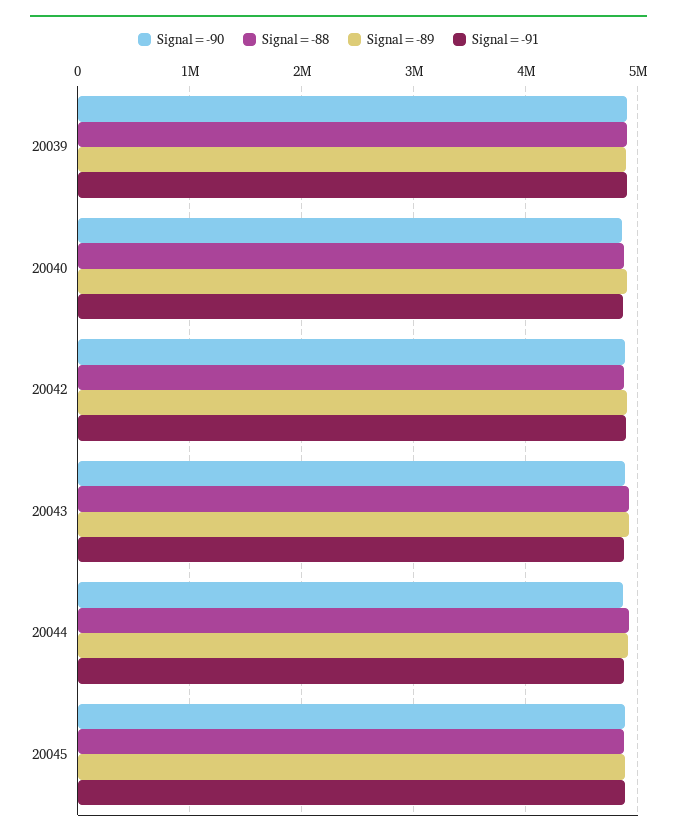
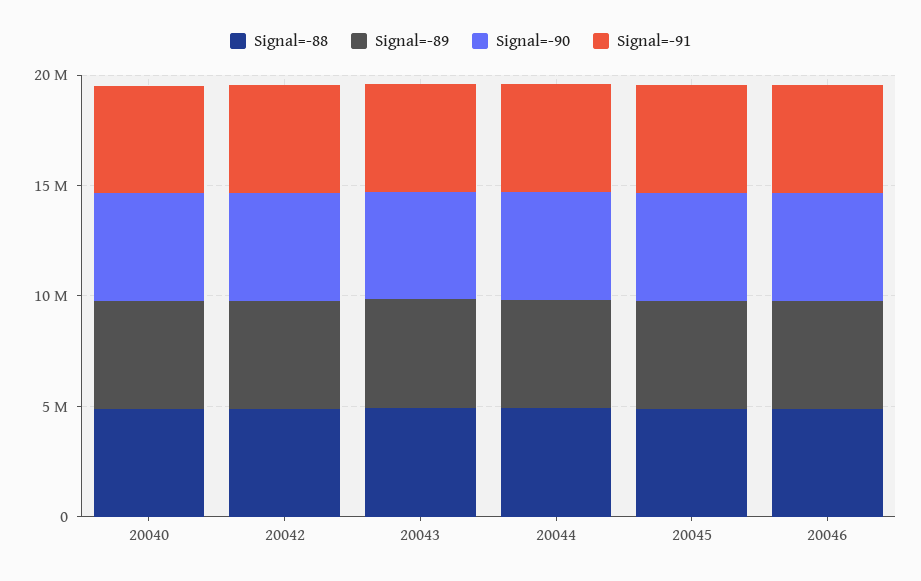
Signal=-90, 20039: 4900000 -> none
Signal=-88, 20039: 4900000 -> none
Signal=-89, 20039: 4900000 -> none
Signal=-91, 20039: 4900000 -> none
Signal=-88, 20046: none -> 5000000
Signal=-89, 20046: none -> 5000000
Signal=-90, 20046: none -> 5000000
Signal=-91, 20046: none -> 5000000

